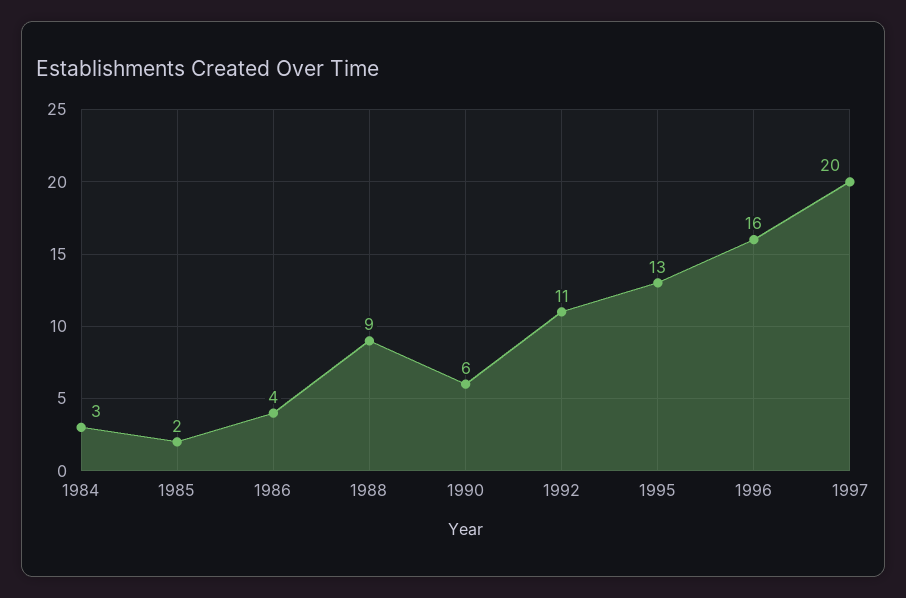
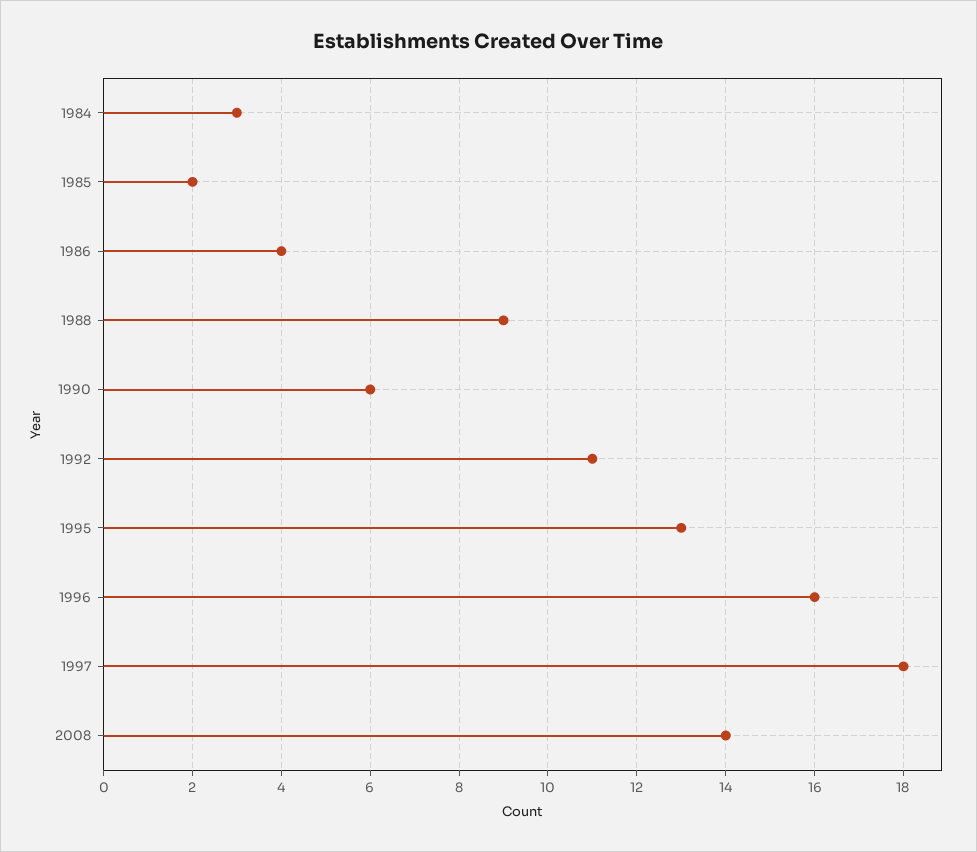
1997: 20 -> 18
2008: none -> 14

